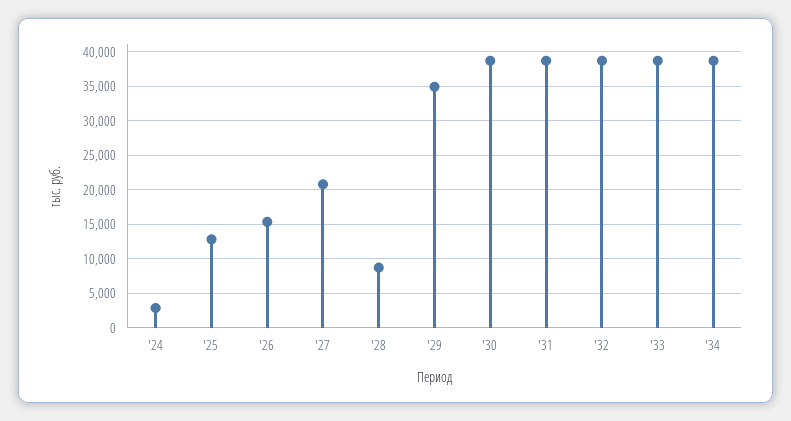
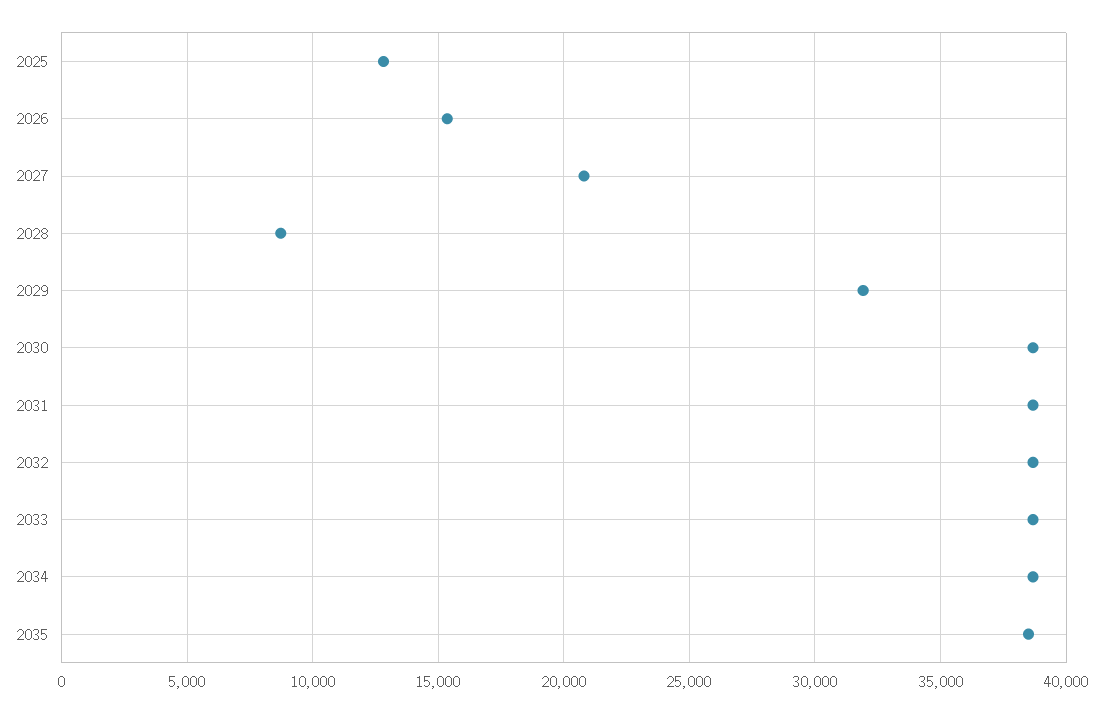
'24: 3000 -> none
'29: 35000 -> 32000
2035: none -> 38500

